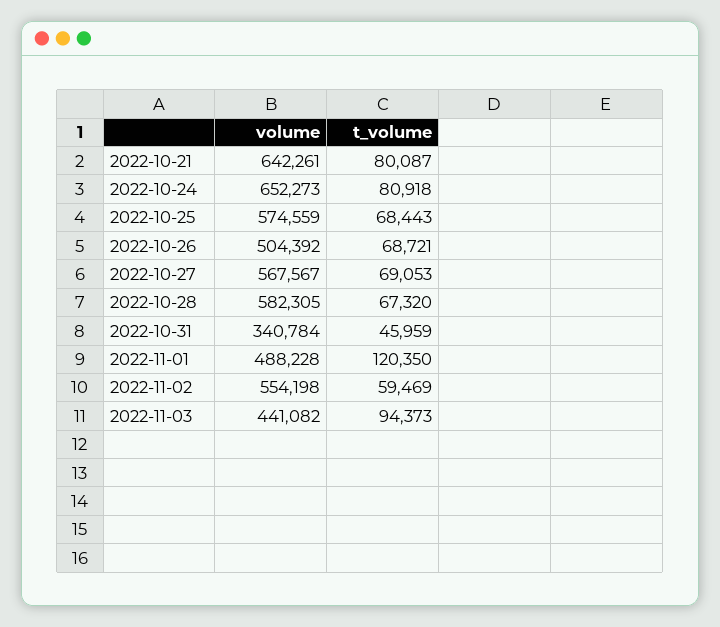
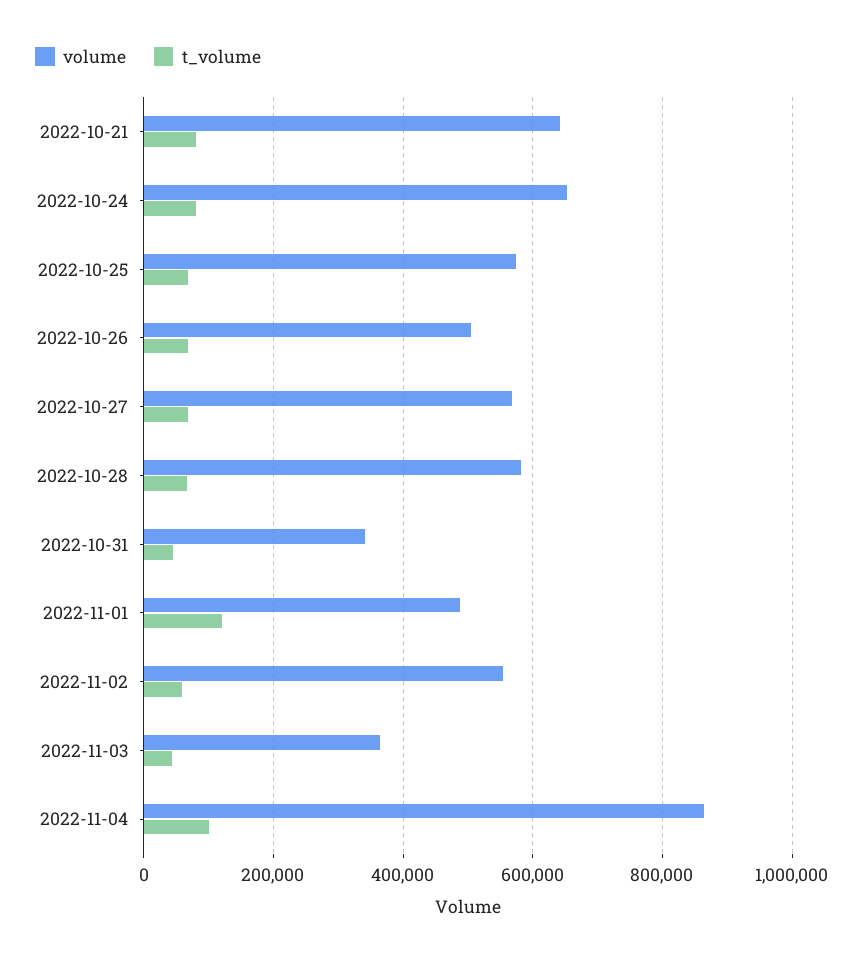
volume, 2022-11-03: 441082 -> 360000
t_volume, 2022-11-03: 94373 -> 40000
volume, 2022-11-04: none -> 860000
t_volume, 2022-11-04: none -> 100000

